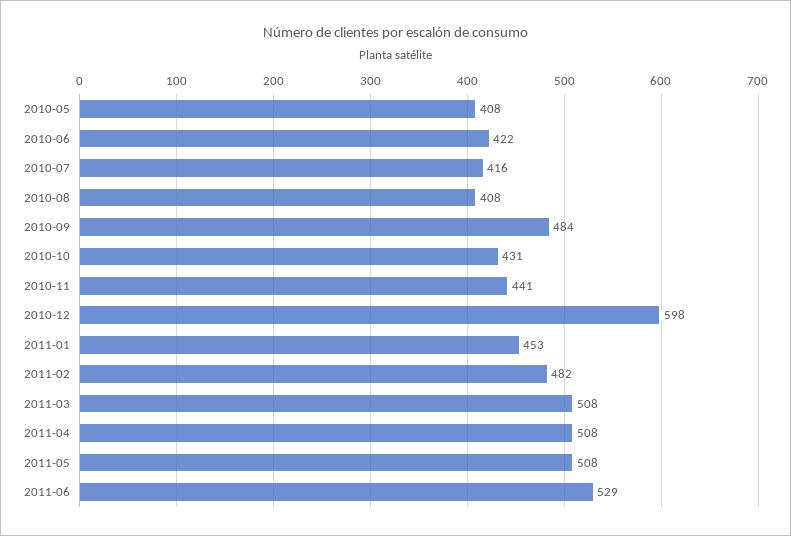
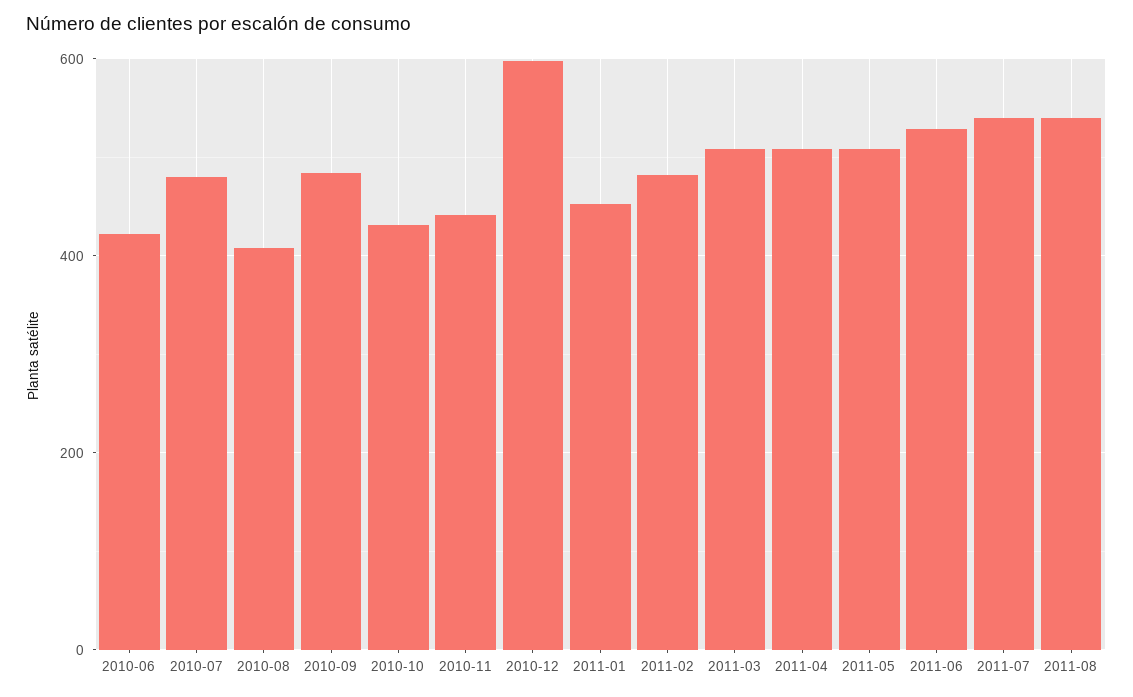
2010-05: 408 -> none
2010-07: 416 -> 480
2011-07: none -> 540
2011-08: none -> 540

